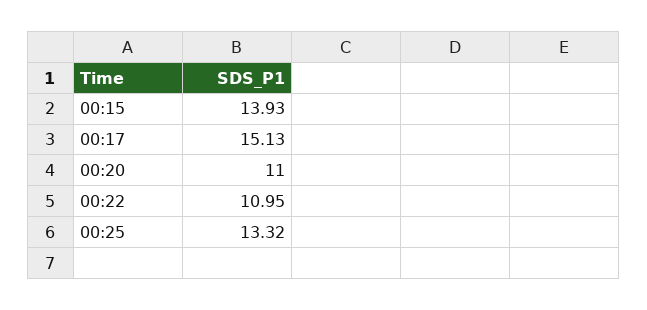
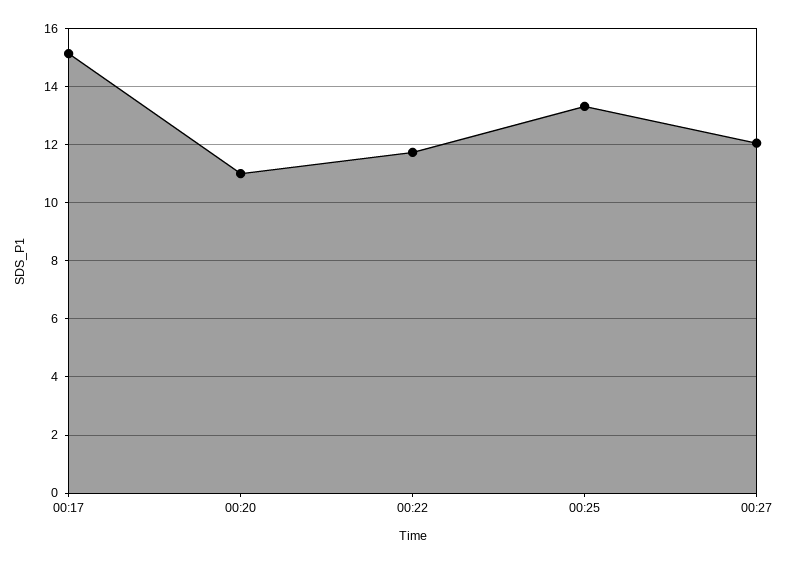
00:15: 13.93 -> none
00:22: 10.95 -> 11.75
00:27: none -> 12

